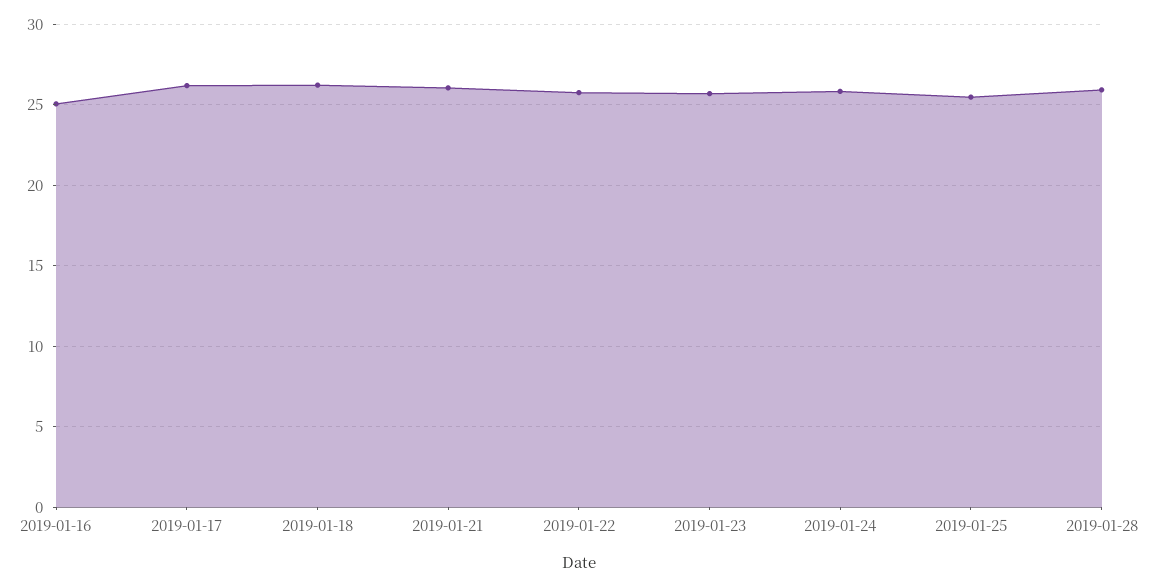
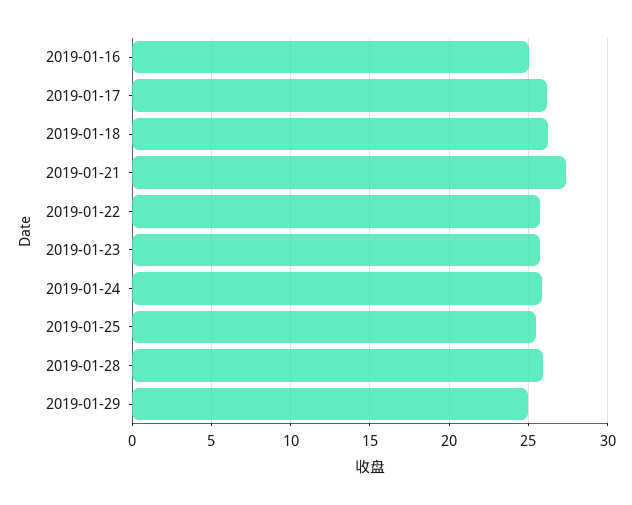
2019-01-21: 26 -> 27.5
2019-01-29: none -> 25

